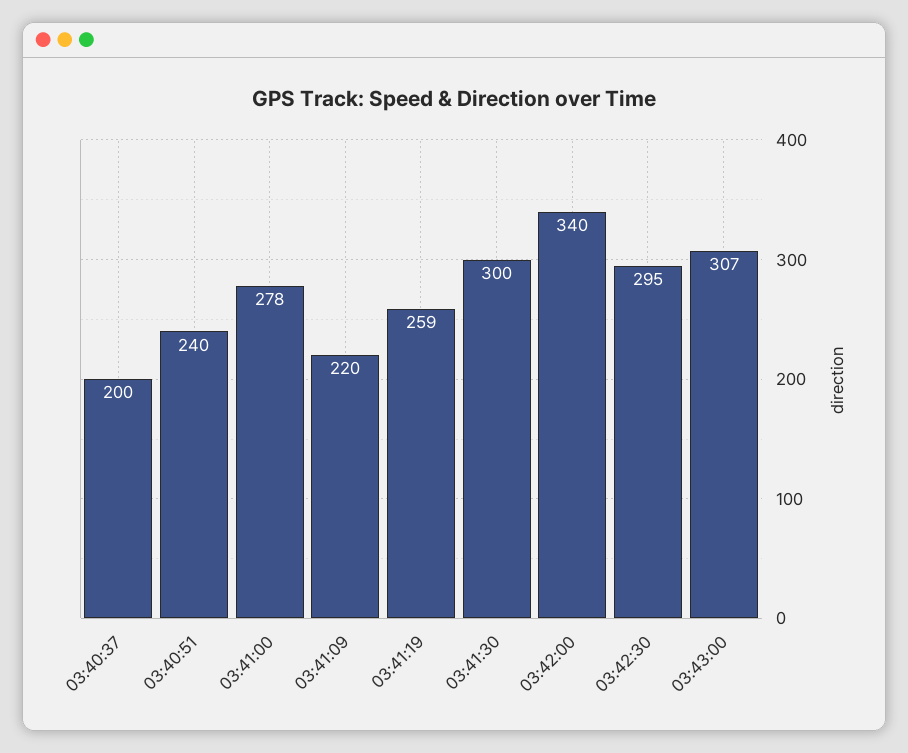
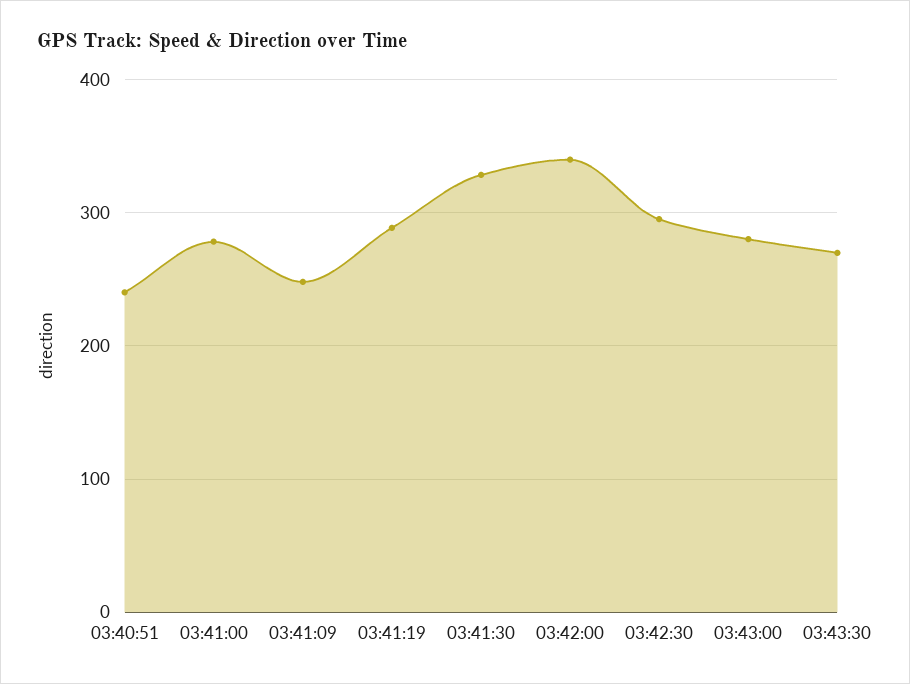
03:40:37: 200 -> none
03:41:09: 220 -> 250
03:41:19: 259 -> 290
03:41:30: 300 -> 330
03:43:00: 307 -> 280
03:43:30: none -> 270

